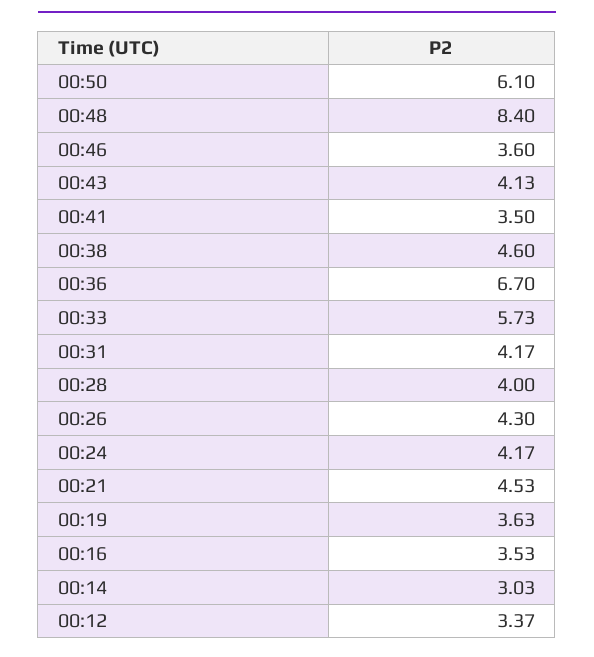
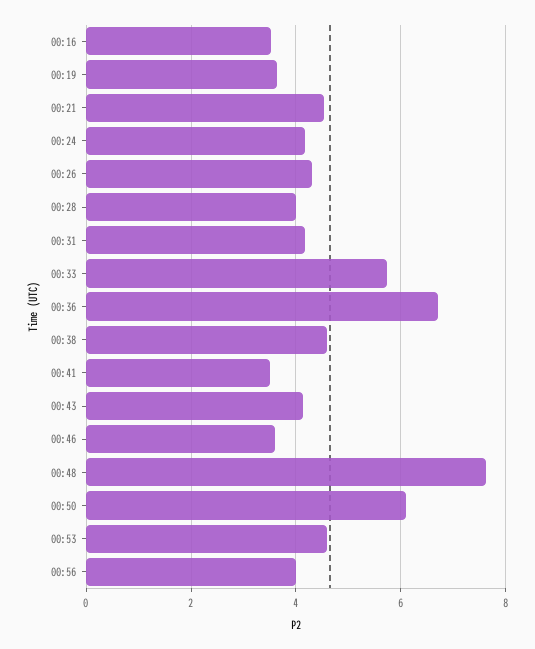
00:48: 8.4 -> 7.6
00:14: 3.03 -> none
00:12: 3.37 -> none
00:53: none -> 4.6
00:56: none -> 4

